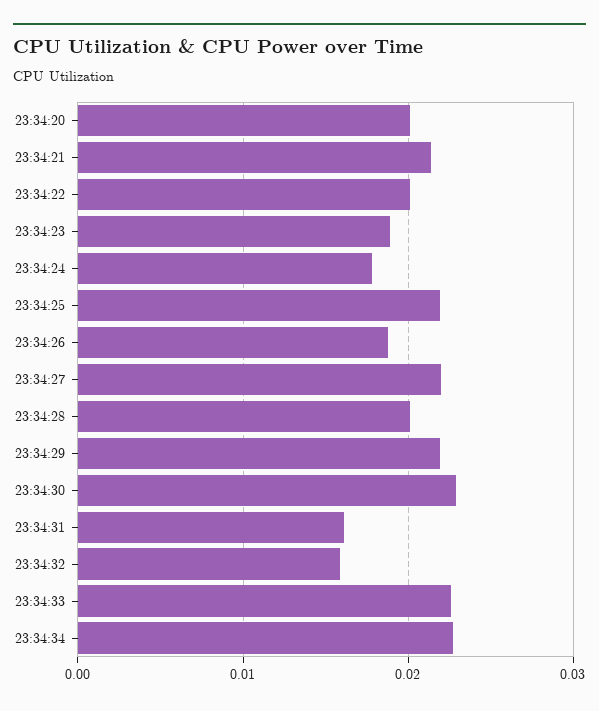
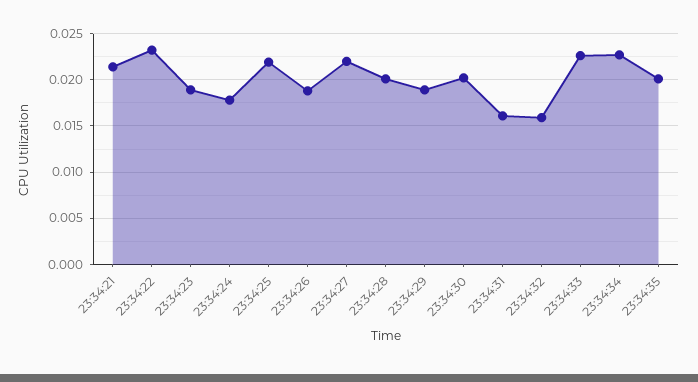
23:34:20: 0.02 -> none
23:34:22: 0.02 -> 0.023
23:34:29: 0.022 -> 0.019
23:34:30: 0.023 -> 0.02
23:34:35: none -> 0.02

